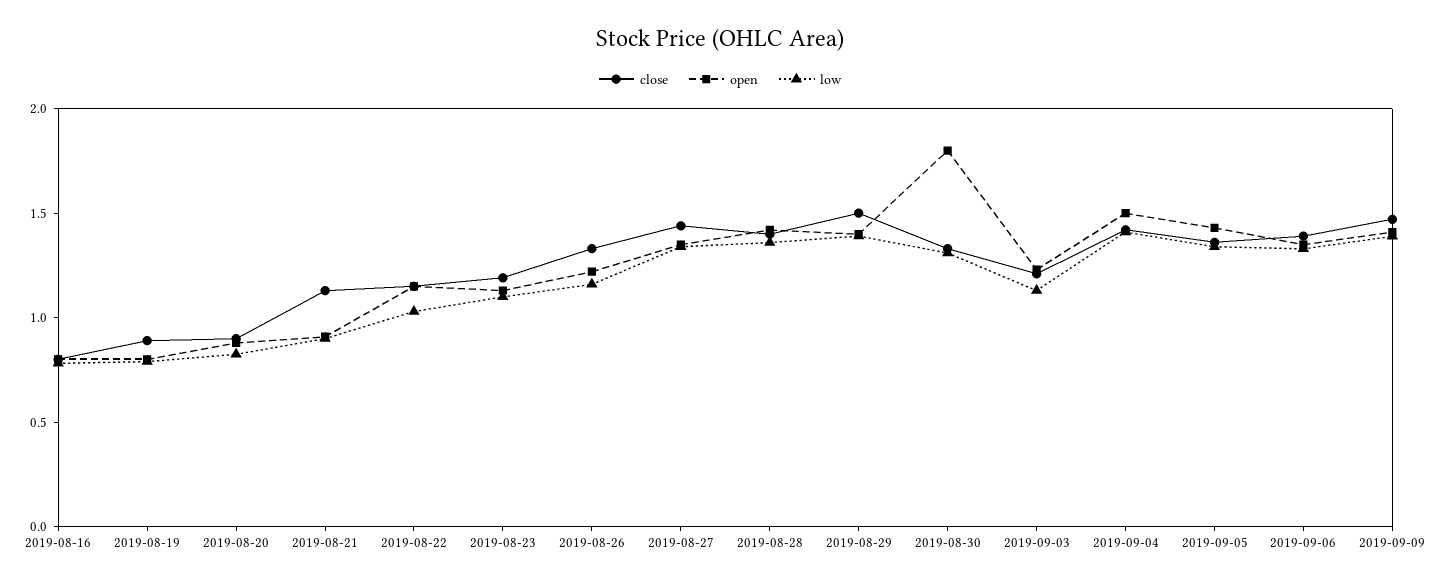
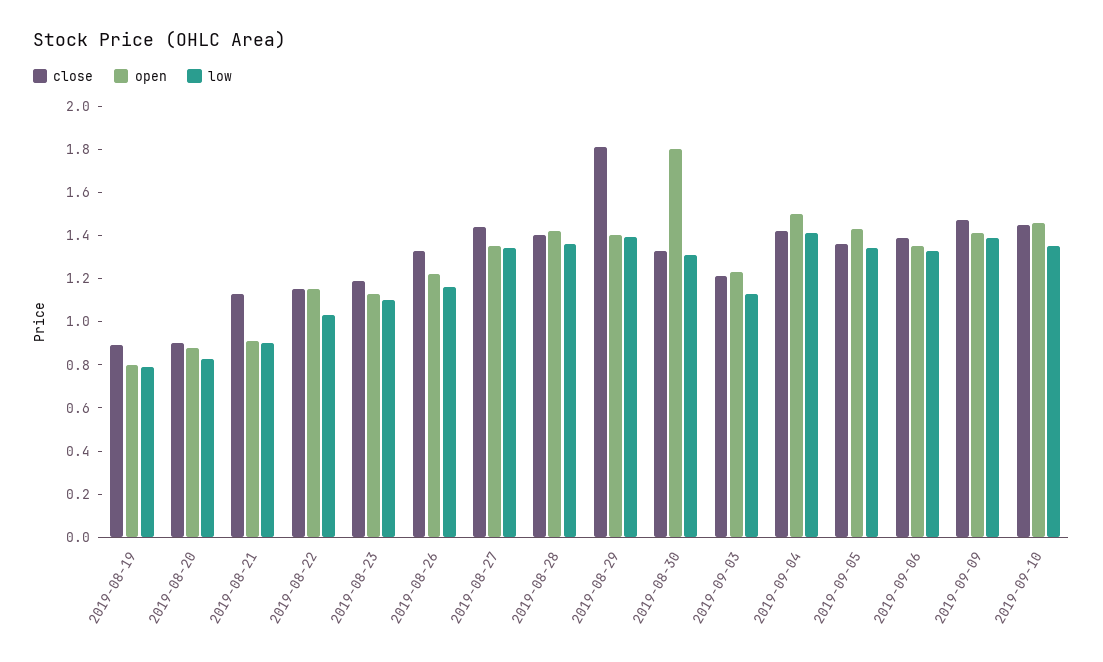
close, 2019-08-16: 0.8 -> none
open, 2019-08-16: 0.8 -> none
low, 2019-08-16: 0.8 -> none
close, 2019-08-29: 1.5 -> 1.8
close, 2019-09-10: none -> 1.45
open, 2019-09-10: none -> 1.45
low, 2019-09-10: none -> 1.35

